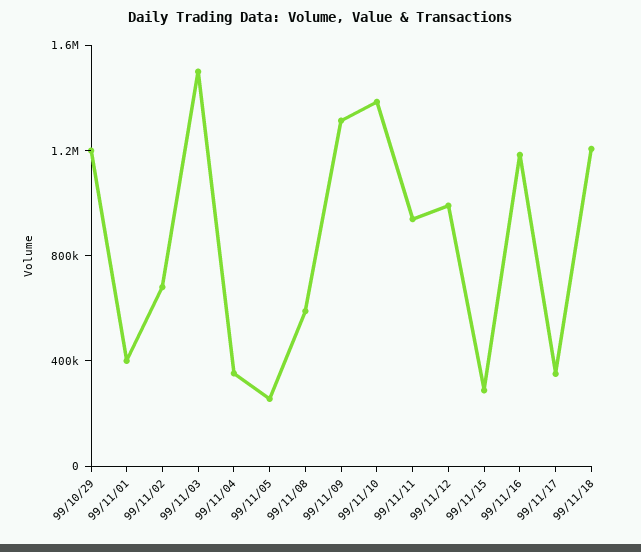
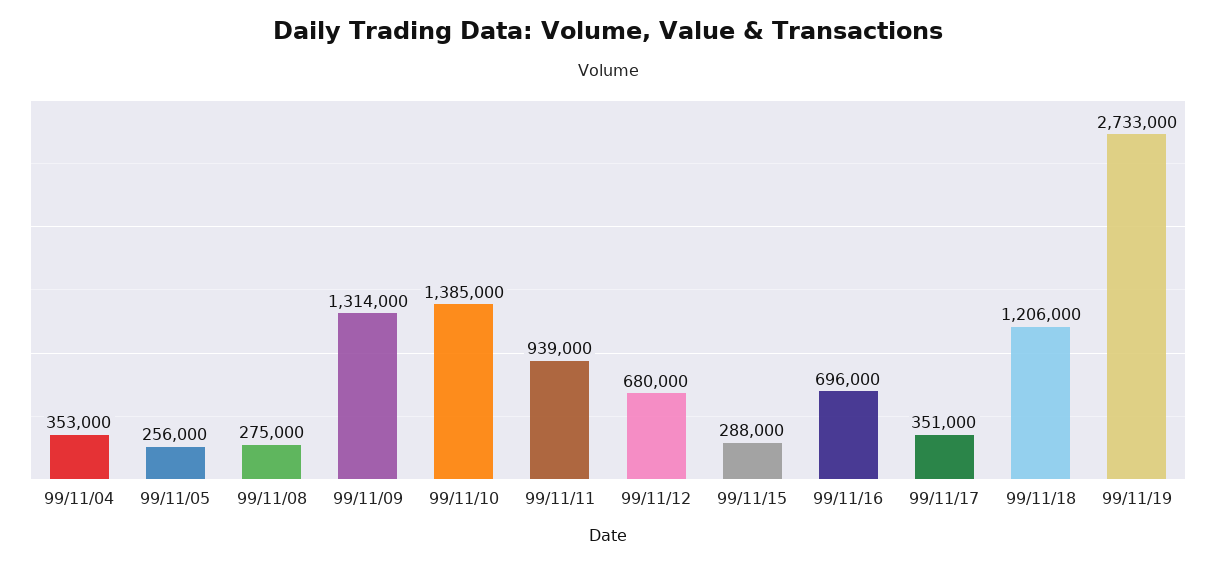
99/10/29: 1200000 -> none
99/11/01: 400000 -> none
99/11/02: 700000 -> none
99/11/03: 1500000 -> none
99/11/08: 600000 -> 275000
99/11/12: 1000000 -> 680000
99/11/16: 1200000 -> 696000
99/11/19: none -> 2733000

